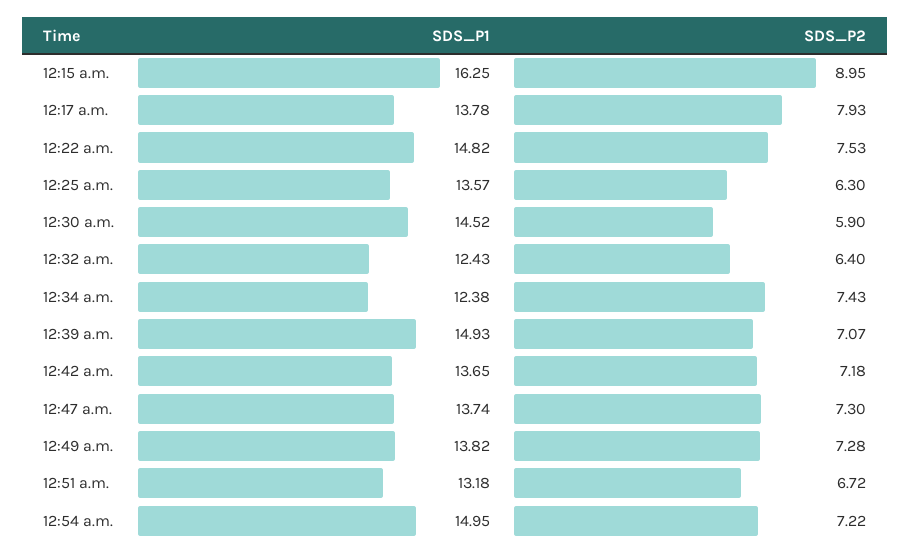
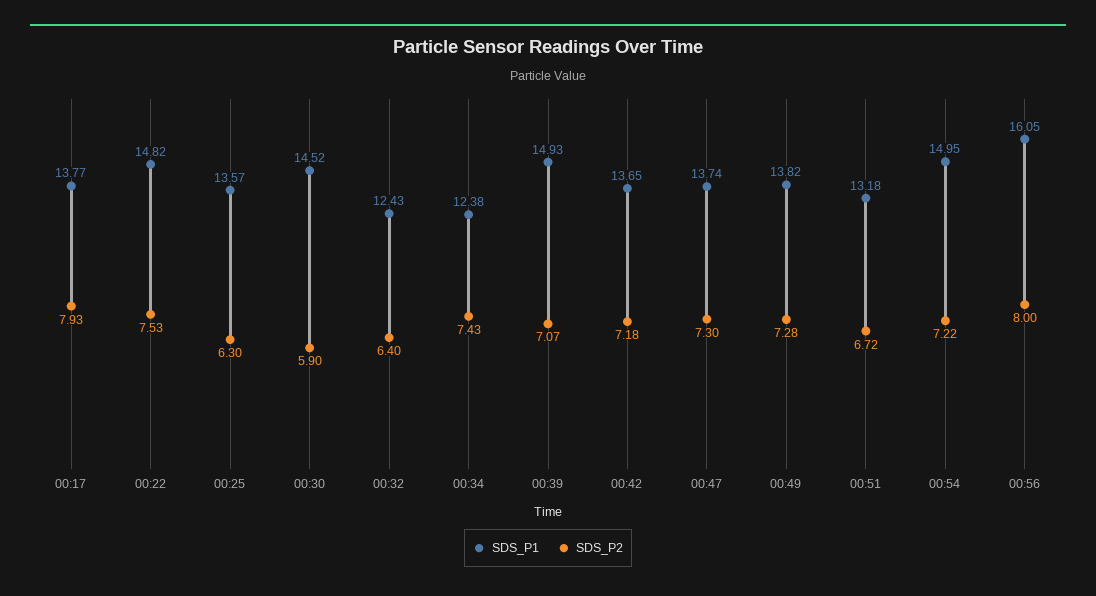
SDS_P1, 12:15 a.m.: 16.25 -> none
SDS_P2, 12:15 a.m.: 8.95 -> none
SDS_P1, 12:17 a.m.: 13.78 -> 13.77
SDS_P1, 00:56: none -> 16.05
SDS_P2, 00:56: none -> 8

